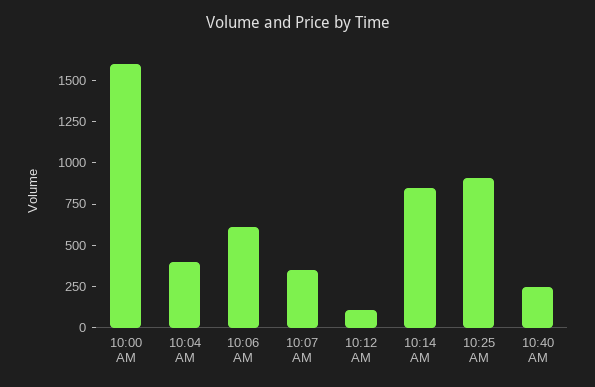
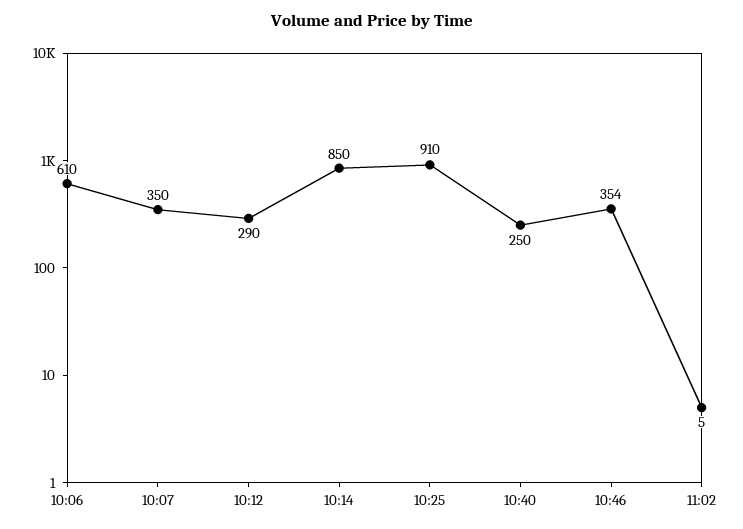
10:00 AM: 1600 -> none
10:04 AM: 400 -> none
10:12 AM: 100 -> 290
10:46: none -> 354
11:02: none -> 5

